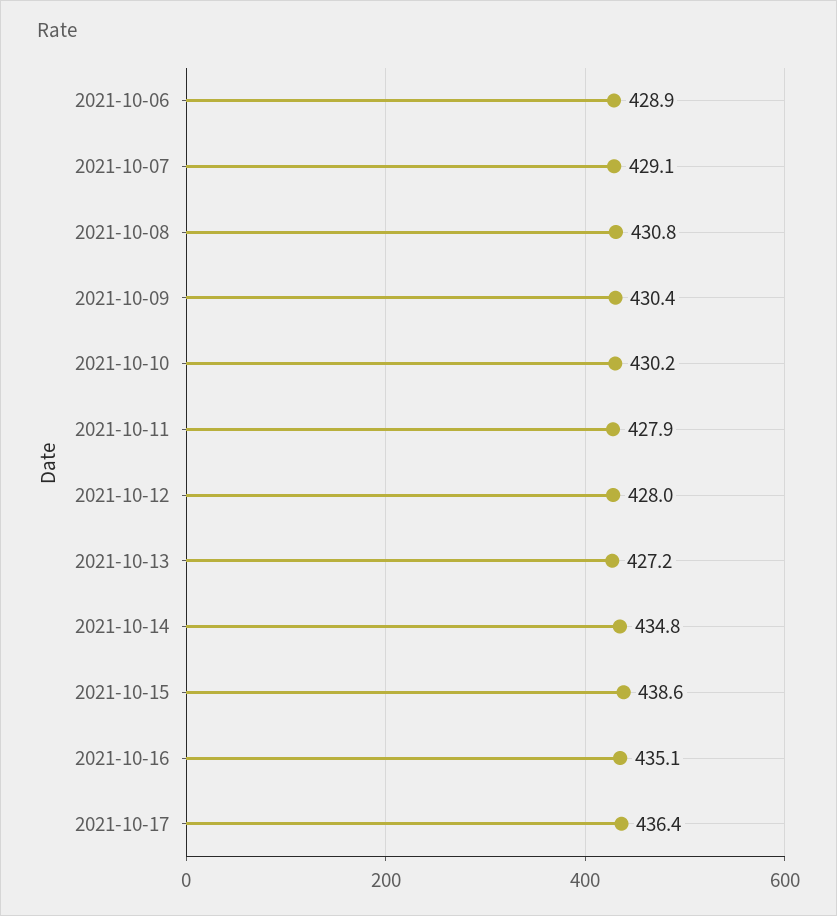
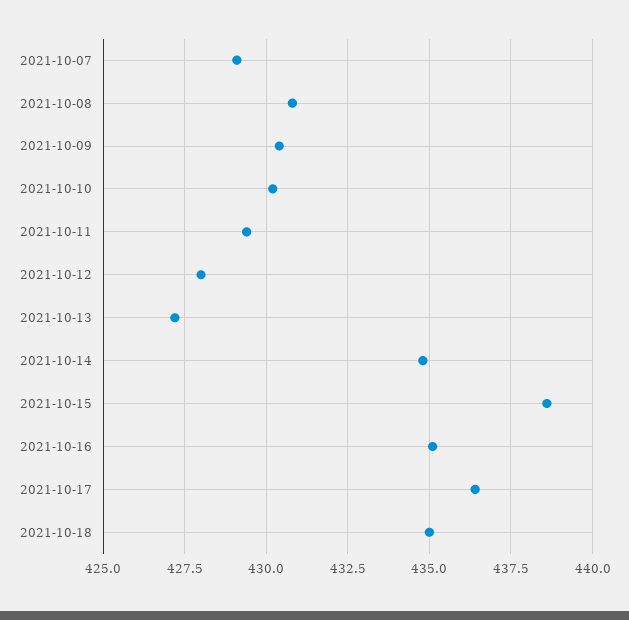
2021-10-06: 428.9 -> none
2021-10-11: 427.9 -> 429.5
2021-10-18: none -> 435

